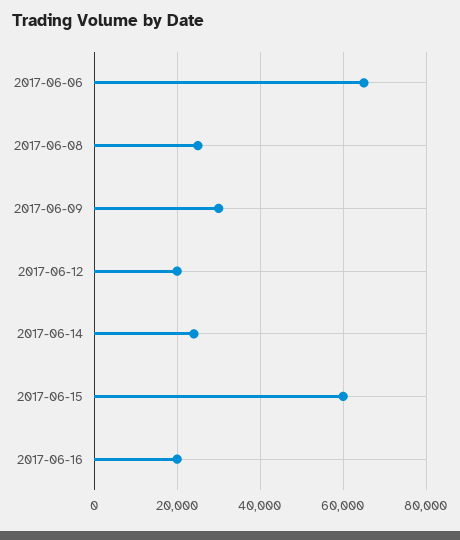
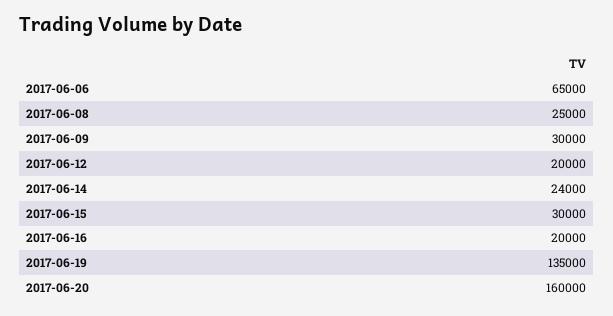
2017-06-15: 60000 -> 30000
2017-06-19: none -> 135000
2017-06-20: none -> 160000

